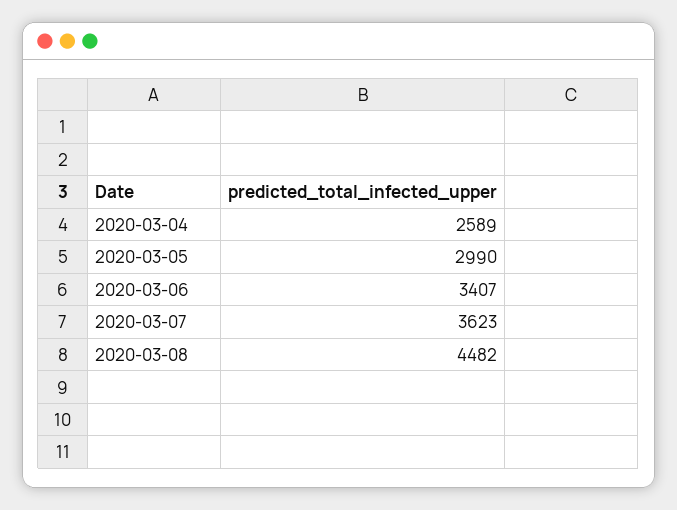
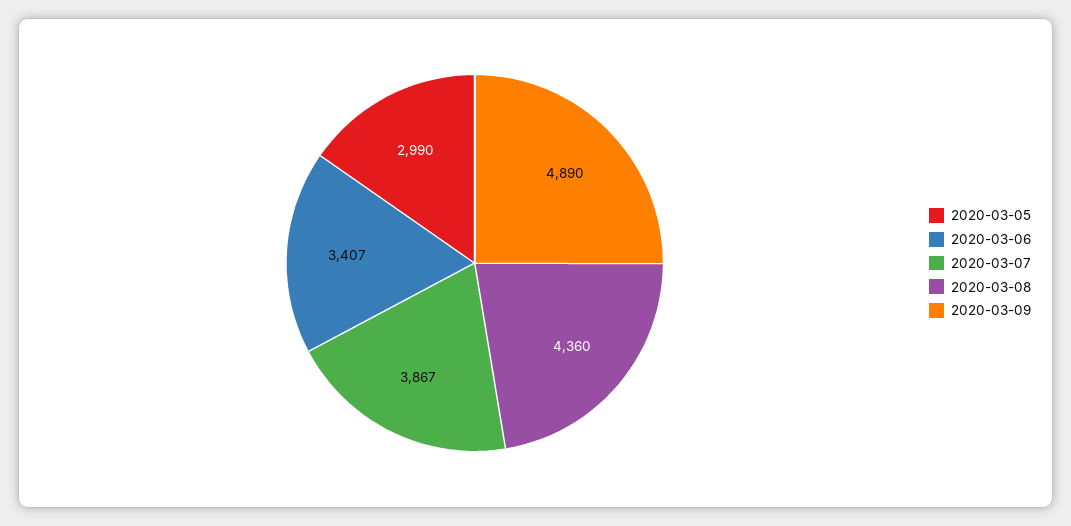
2020-03-04: 2589 -> none
2020-03-07: 3623 -> 3867
2020-03-08: 4482 -> 4360
2020-03-09: none -> 4890

